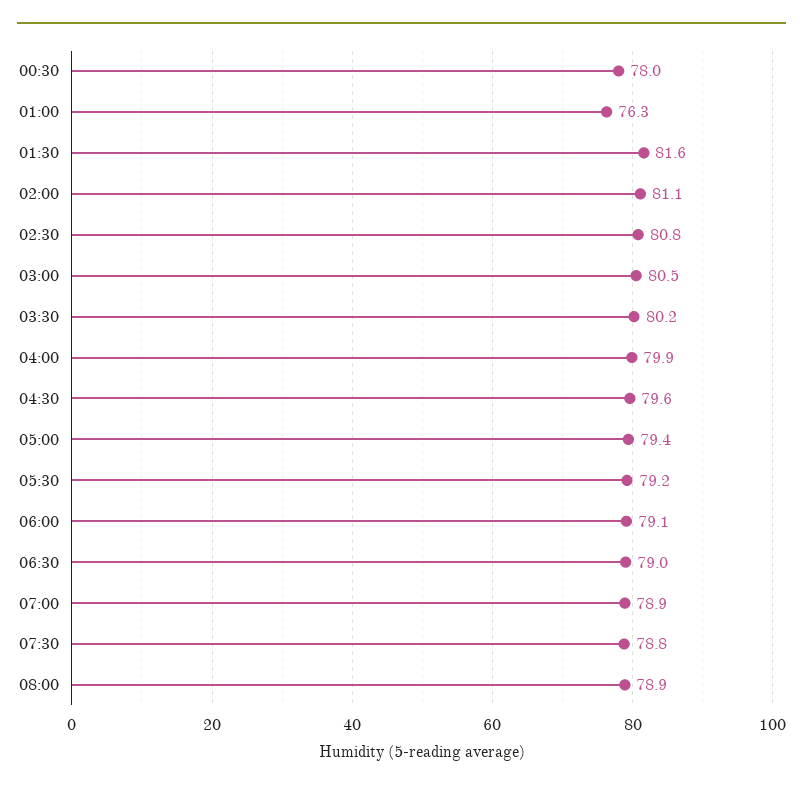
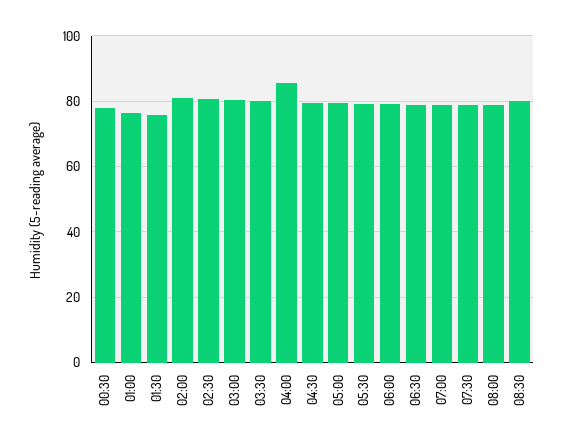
01:30: 81.6 -> 76
04:00: 79.9 -> 86
08:30: none -> 80

